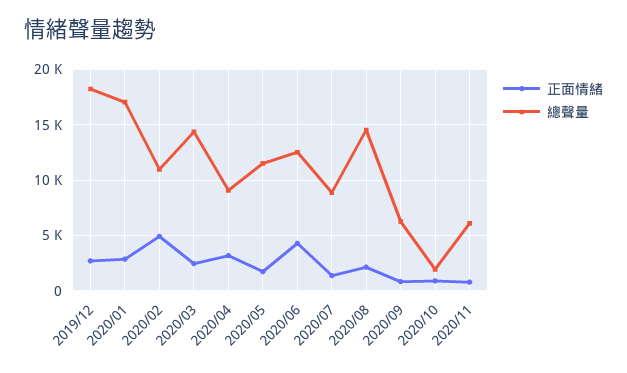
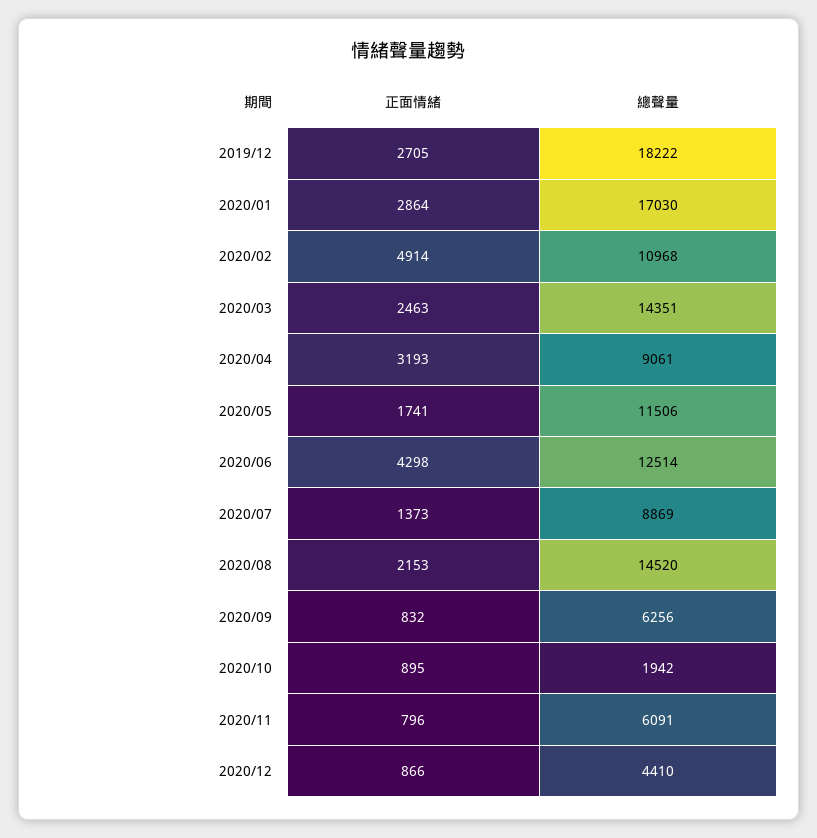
正面情緒, 2020/12: none -> 866
總聲量, 2020/12: none -> 4410

